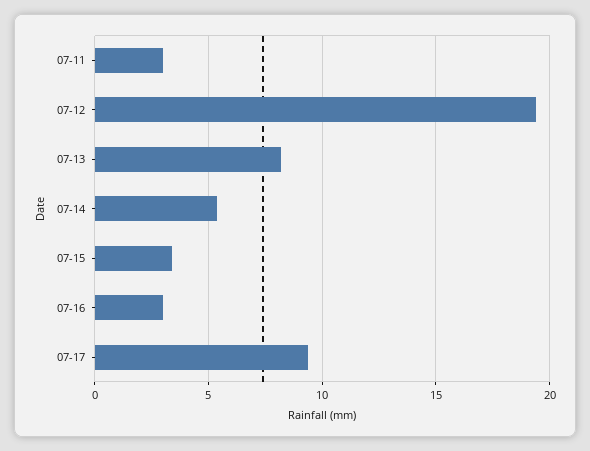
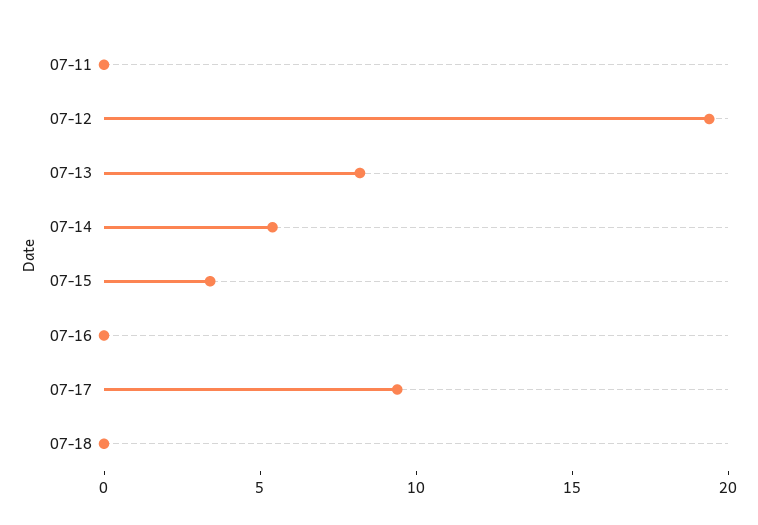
07-11: 3 -> 0
07-16: 3 -> 0
07-18: none -> 0

